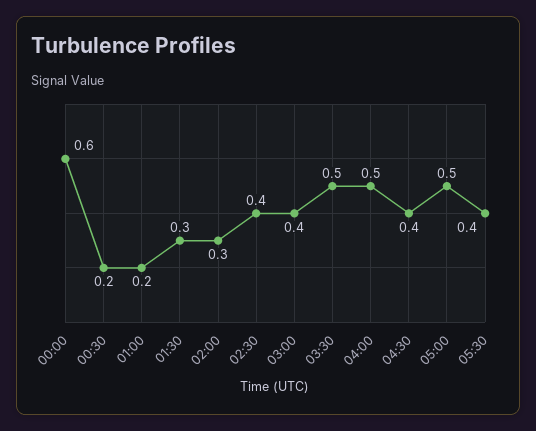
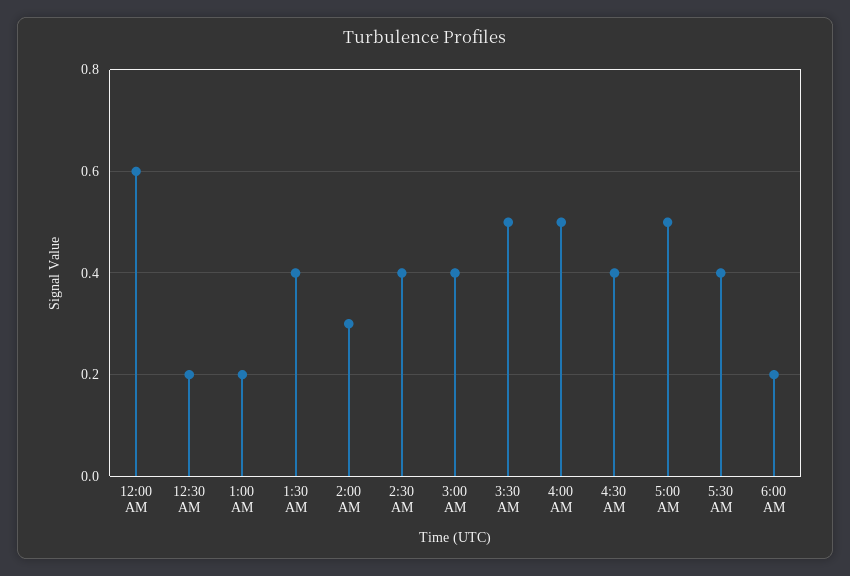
01:30: 0.3 -> 0.4
6:00 AM: none -> 0.2

